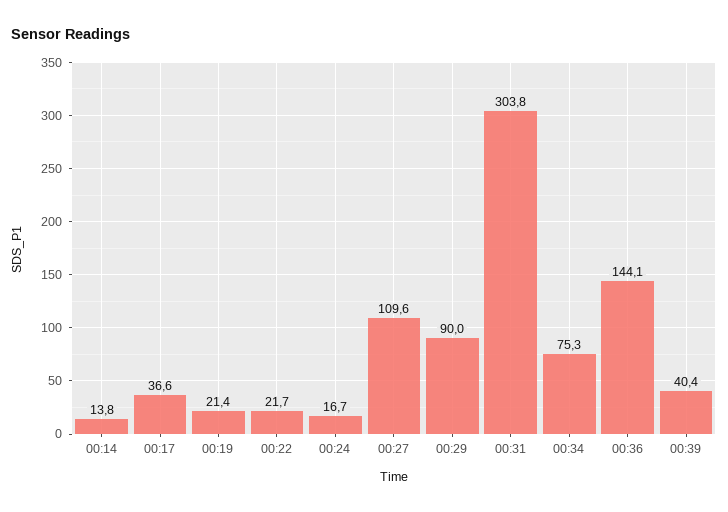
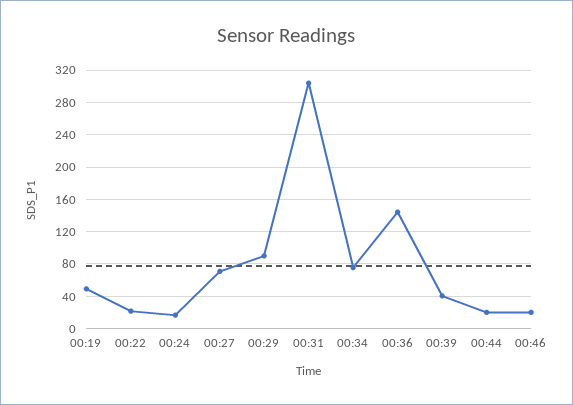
00:14: 13.8 -> none
00:17: 36.6 -> none
00:19: 21.4 -> 50
00:27: 109.6 -> 70
00:44: none -> 20
00:46: none -> 20

